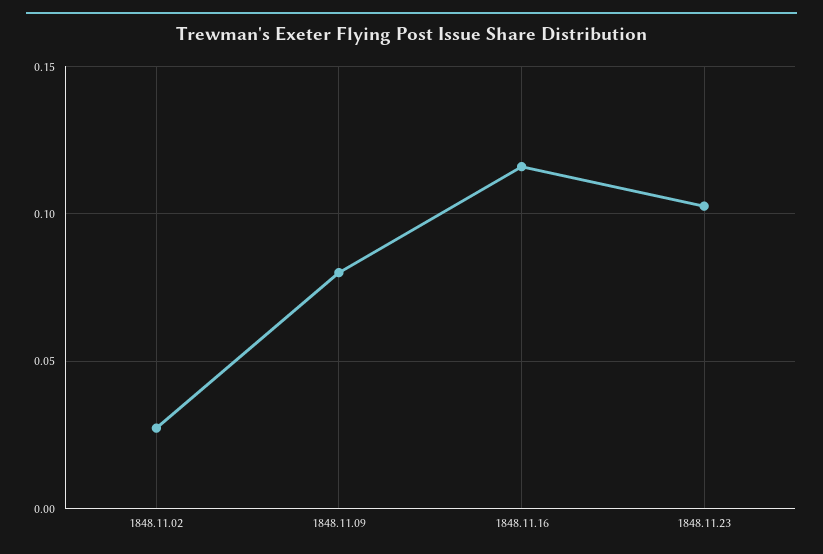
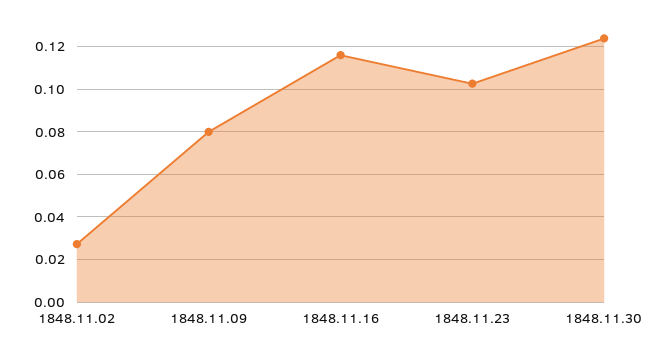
1848.11.30: none -> 0.125

